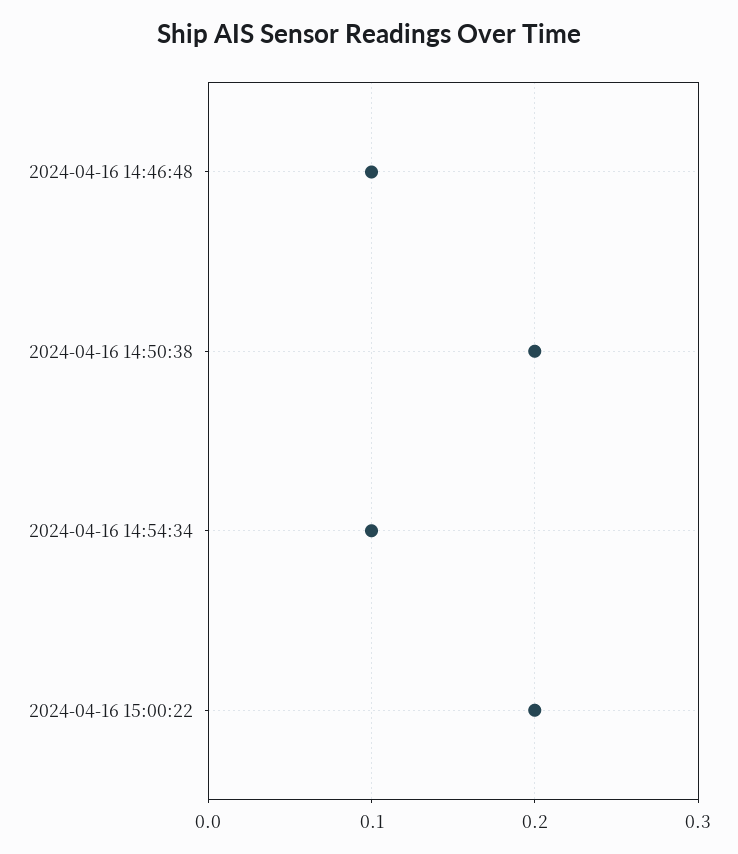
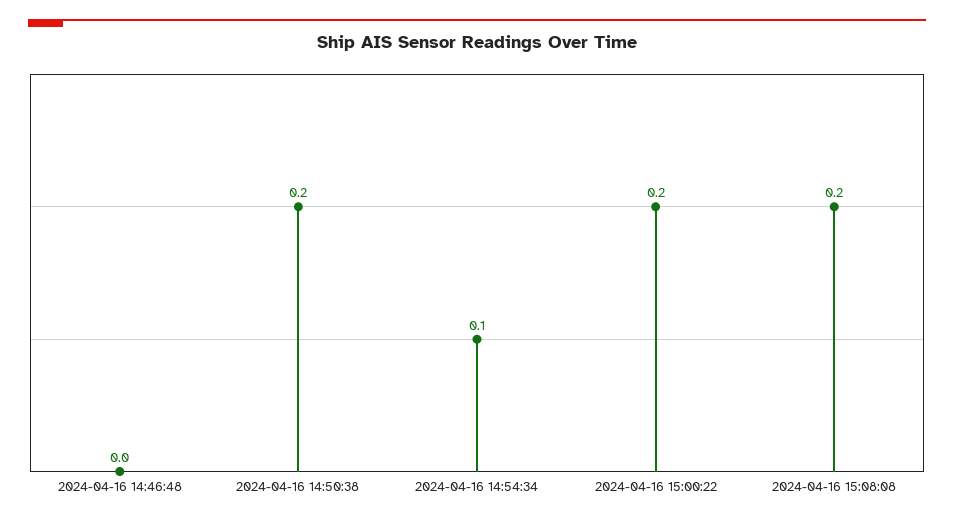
2024-04-16 14:46:48: 0.1 -> 0
2024-04-16 15:08:08: none -> 0.2

